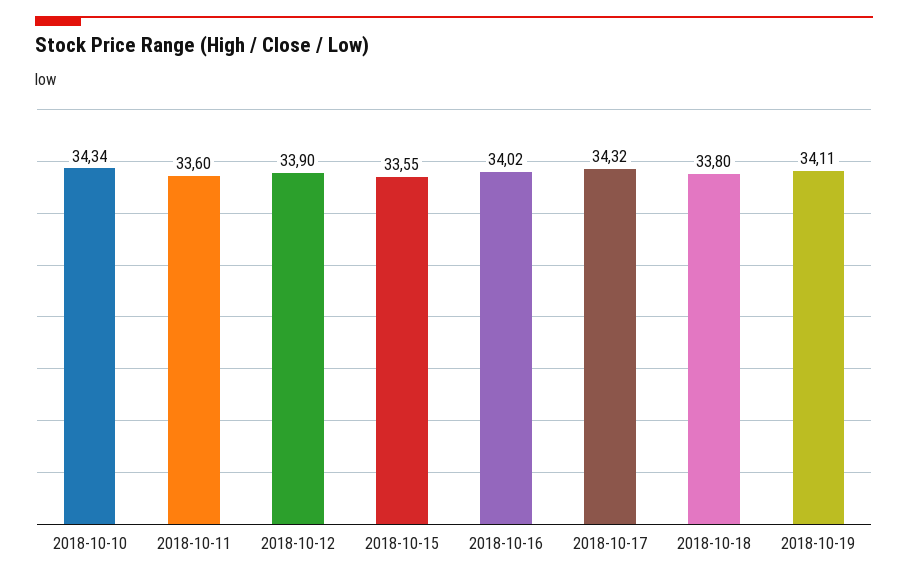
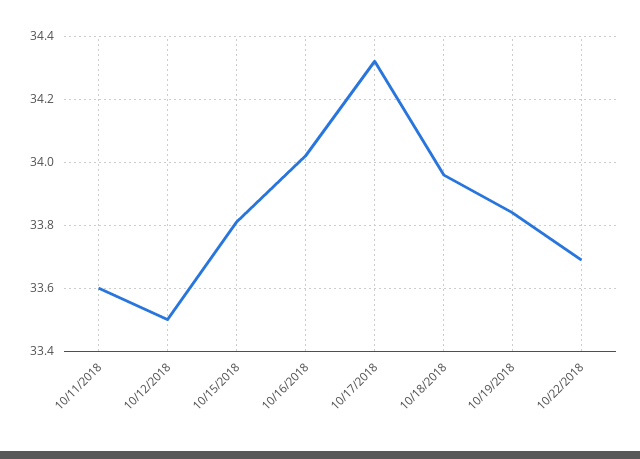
2018-10-10: 34.34 -> none
2018-10-12: 33.9 -> 33.5
2018-10-15: 33.55 -> 33.8
2018-10-18: 33.8 -> 33.95
2018-10-19: 34.11 -> 33.85
10/22/2018: none -> 33.7

